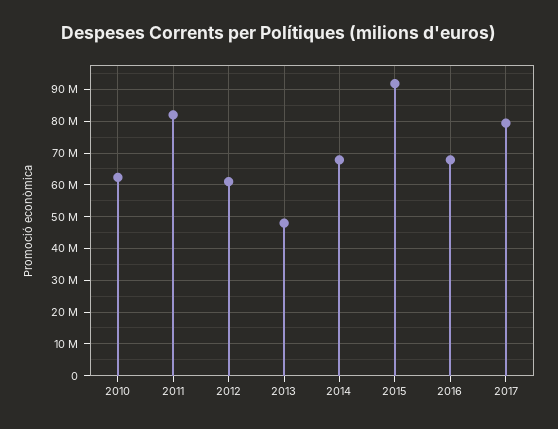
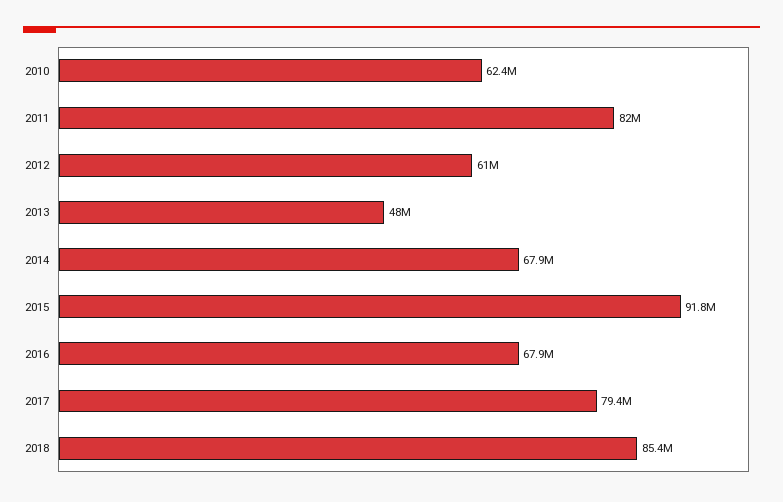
2018: none -> 85400000

